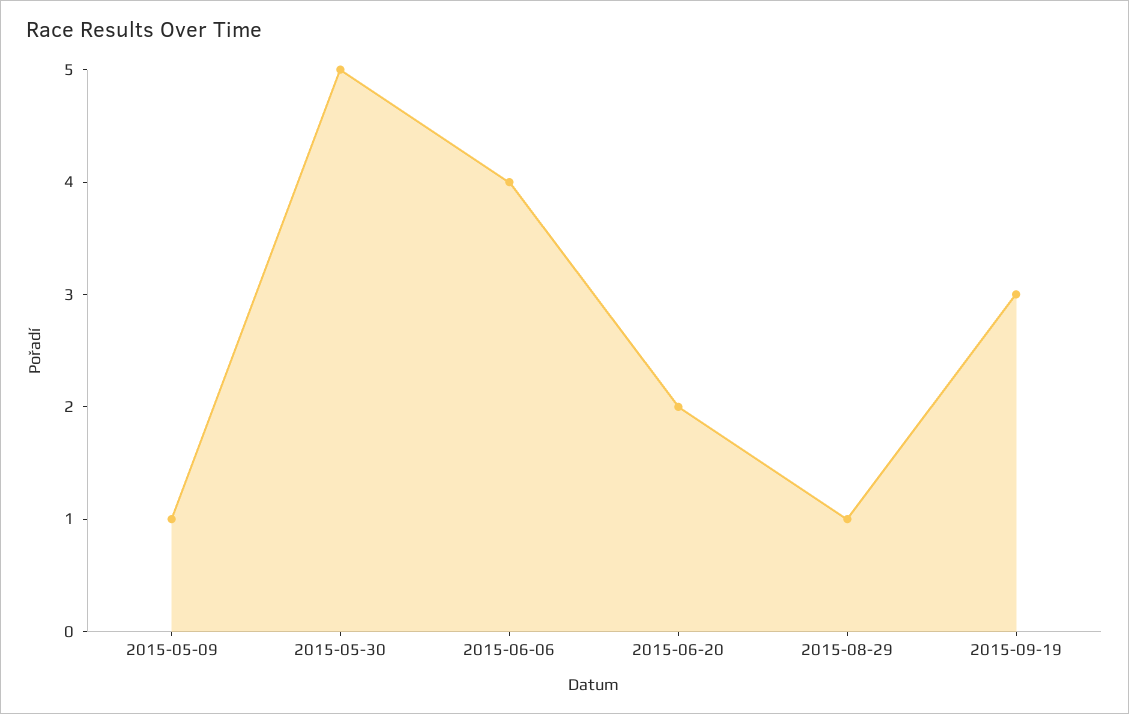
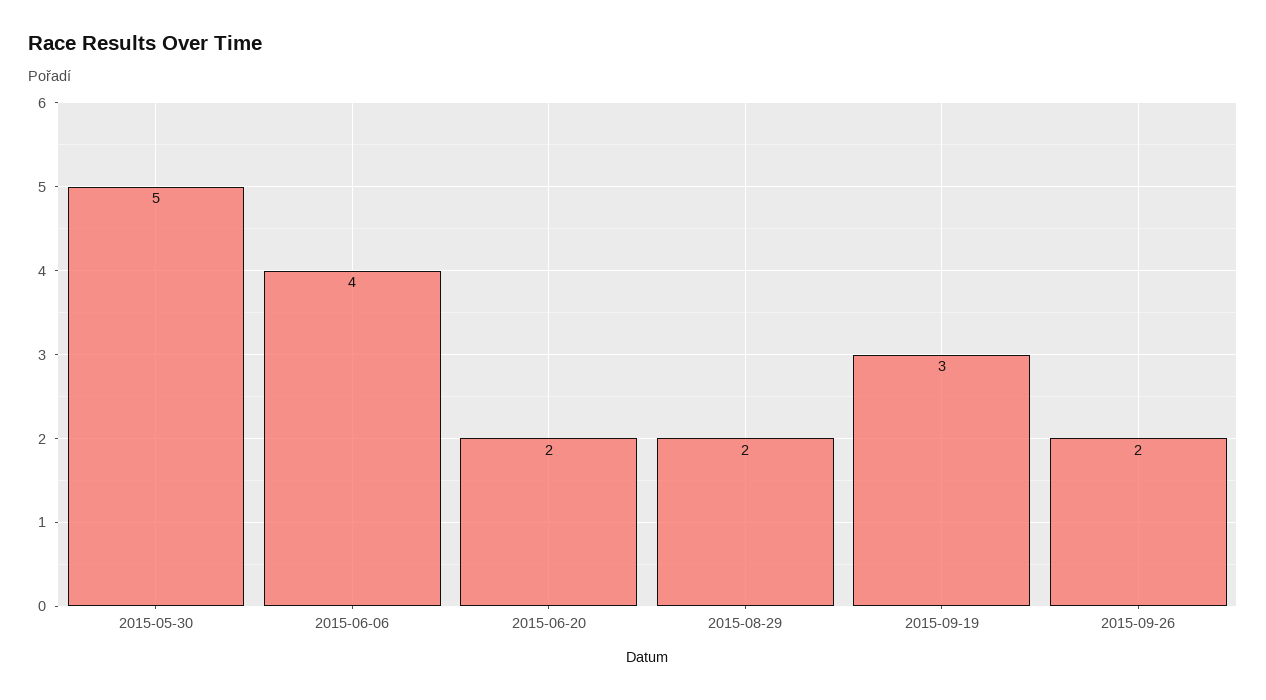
2015-05-09: 1 -> none
2015-08-29: 1 -> 2
2015-09-26: none -> 2

